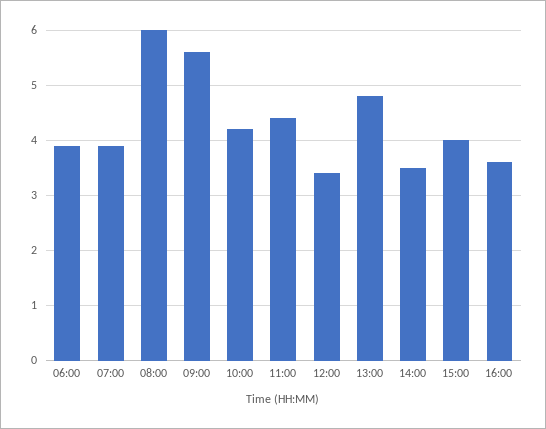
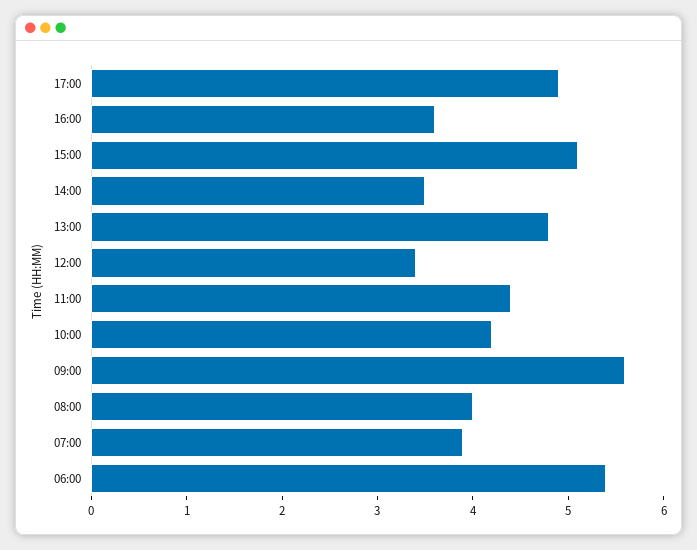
06:00: 4 -> 5.4
08:00: 6 -> 4
15:00: 4 -> 5.1
17:00: none -> 4.9

